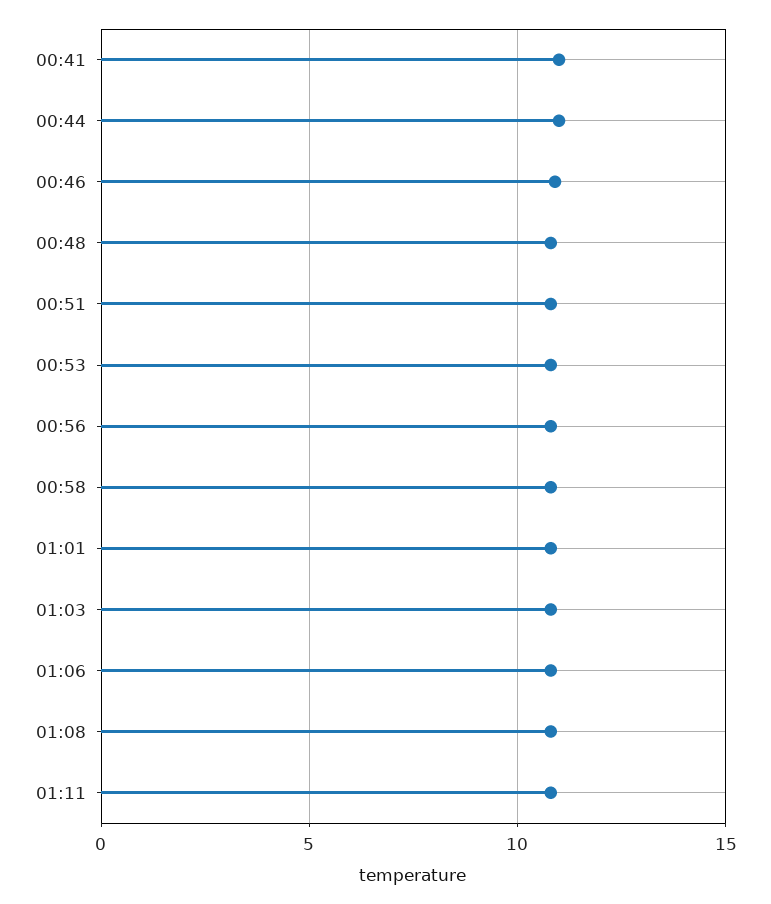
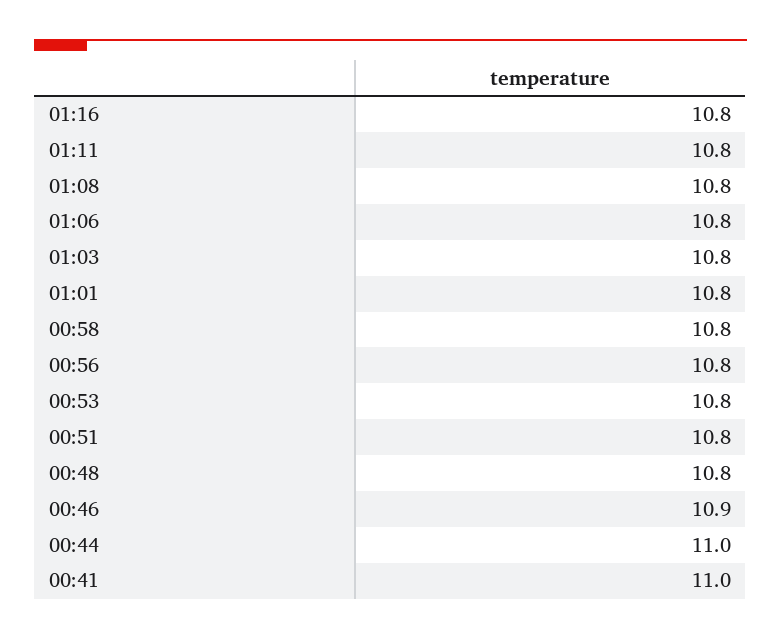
01:16: none -> 10.8

